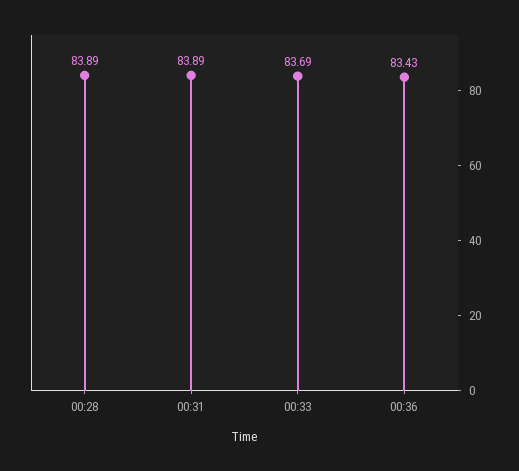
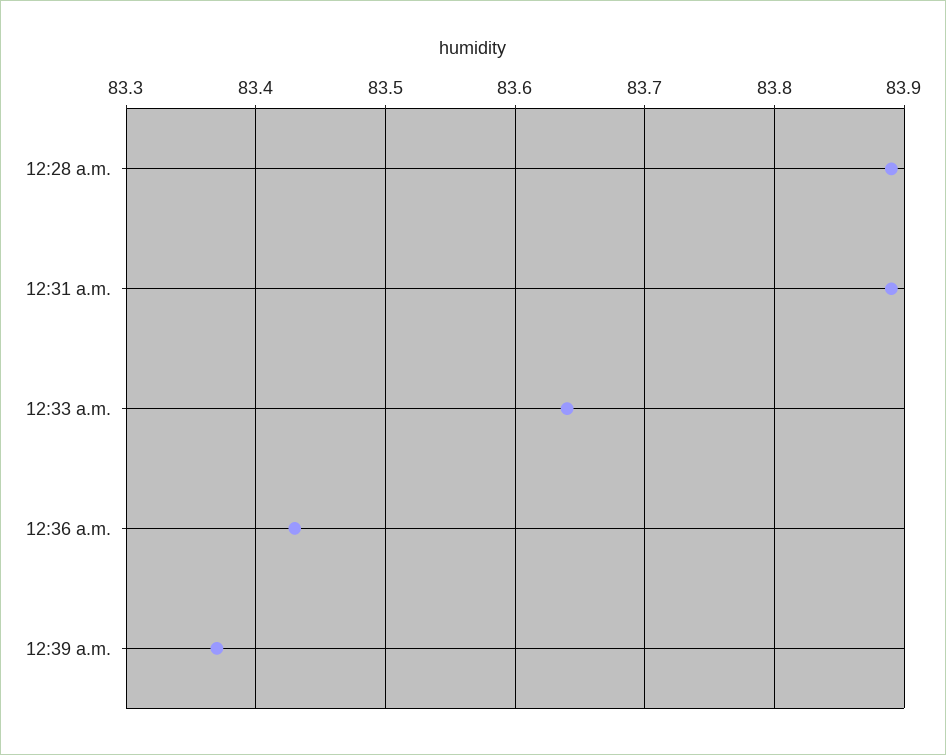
00:33: 83.69 -> 83.64
12:39 a.m.: none -> 83.37

